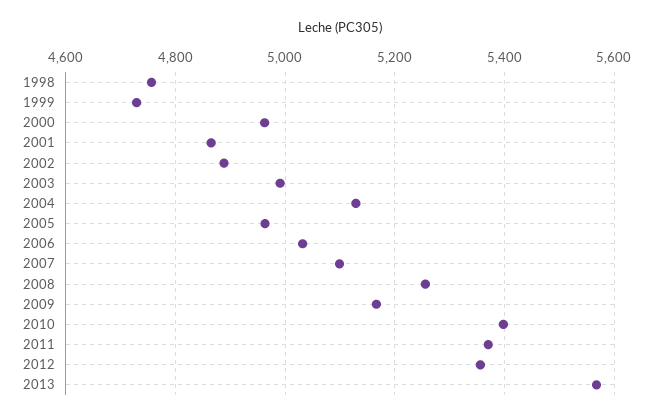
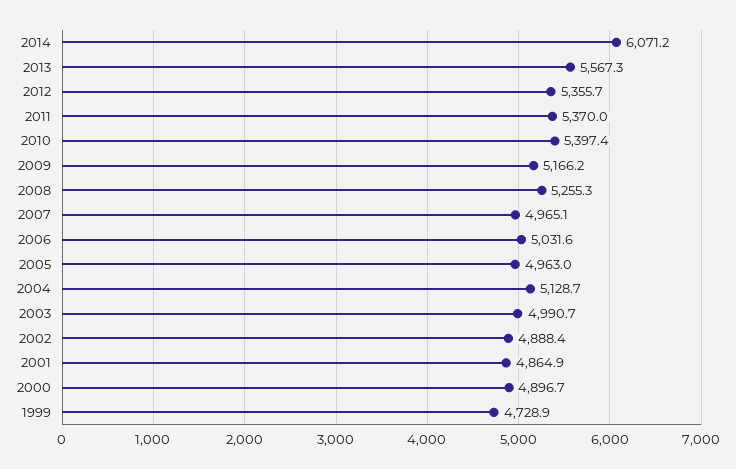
1998: 4760 -> none
2000: 4960 -> 4896.7
2007: 5100 -> 4965.1
2014: none -> 6071.2

